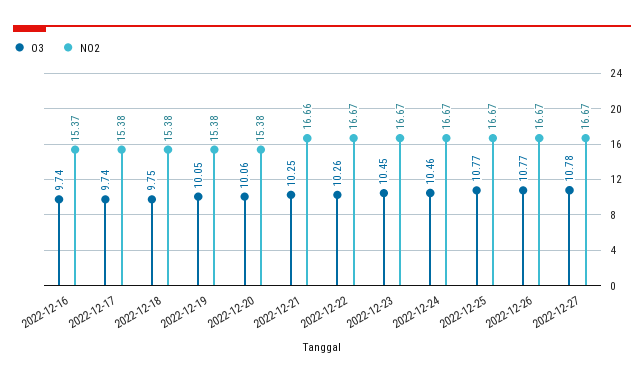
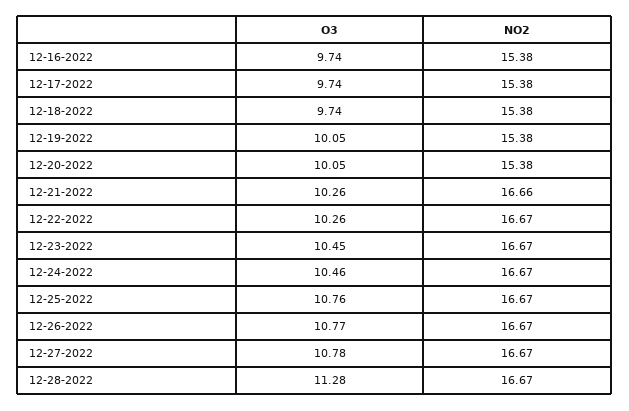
NO2, 2022-12-16: 15.37 -> 15.38
O3, 2022-12-18: 9.75 -> 9.74
O3, 2022-12-20: 10.06 -> 10.05
O3, 2022-12-21: 10.25 -> 10.26
O3, 2022-12-25: 10.77 -> 10.76
O3, 12-28-2022: none -> 11.28
NO2, 12-28-2022: none -> 16.67

